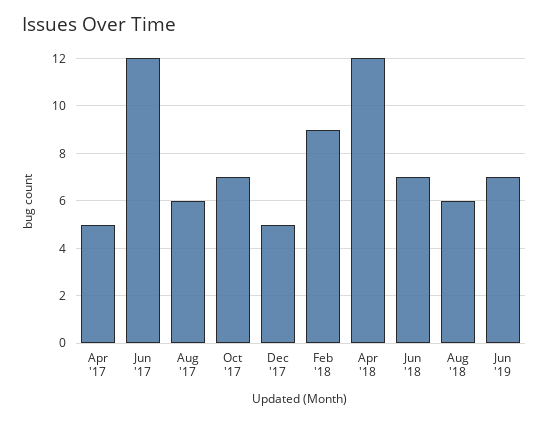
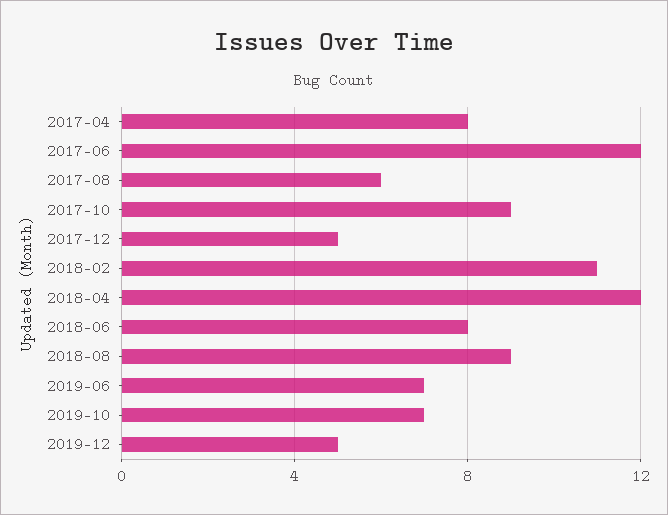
Apr '17: 5 -> 8
Oct '17: 7 -> 9
Feb '18: 9 -> 11
Jun '18: 7 -> 8
Aug '18: 6 -> 9
2019-10: none -> 7
2019-12: none -> 5

